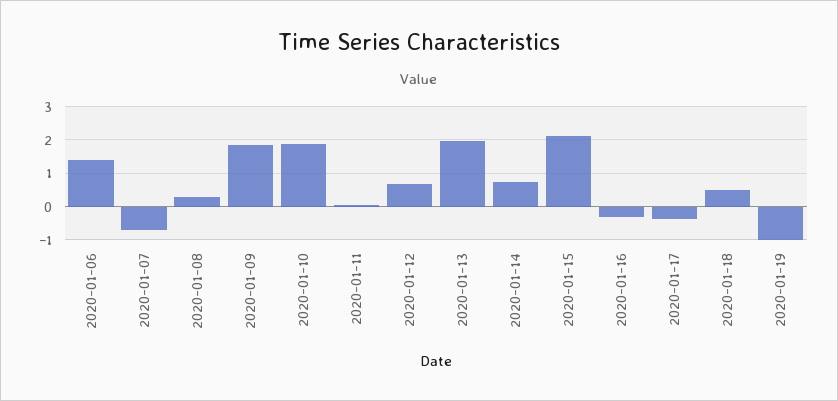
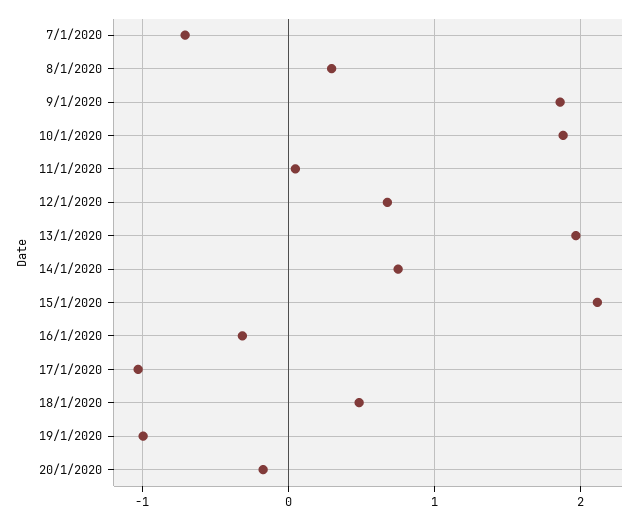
2020-01-06: 1.4 -> none
2020-01-17: -0.4 -> -1
20/1/2020: none -> -0.2

